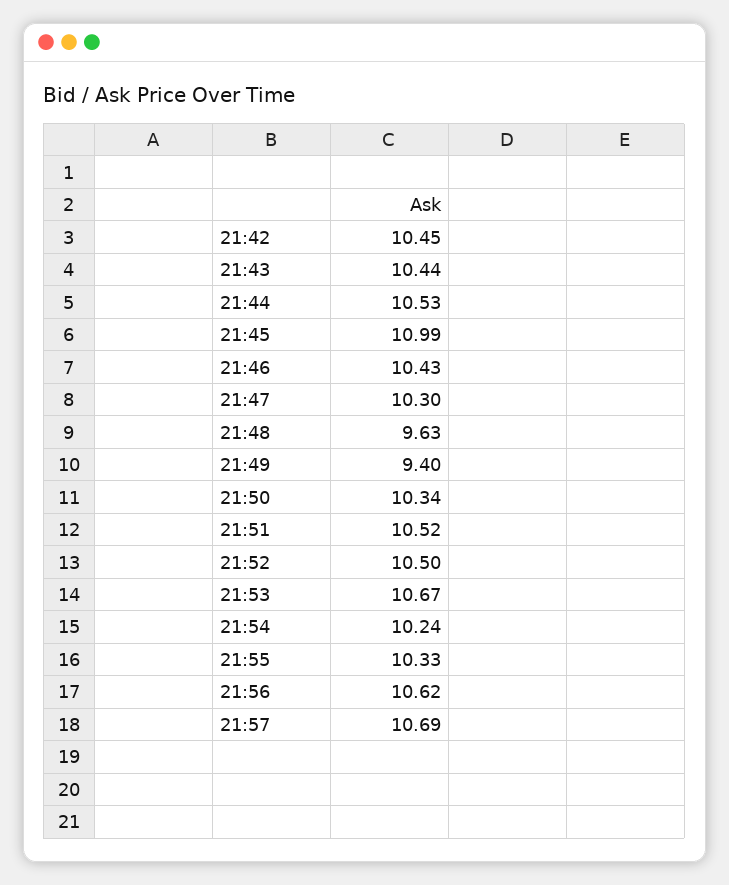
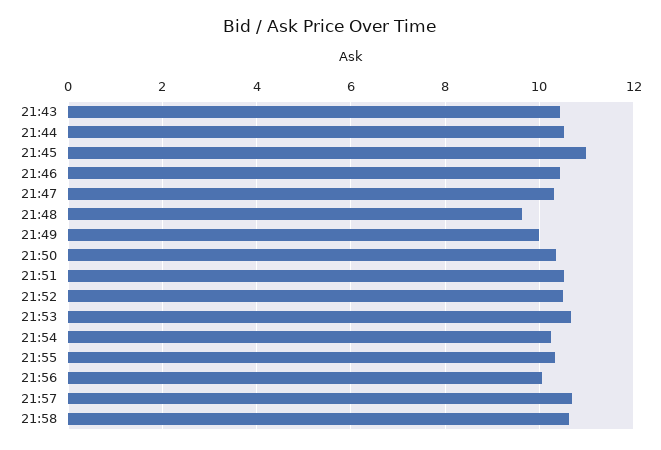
21:42: 10.45 -> none
21:49: 9.4 -> 10
21:56: 10.62 -> 10
21:58: none -> 10.6

